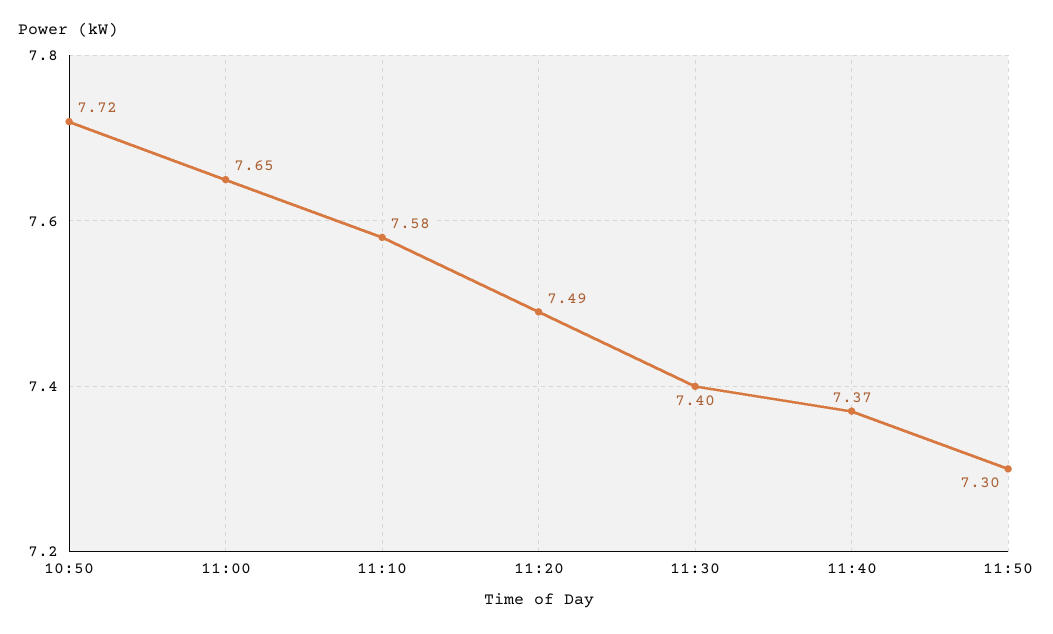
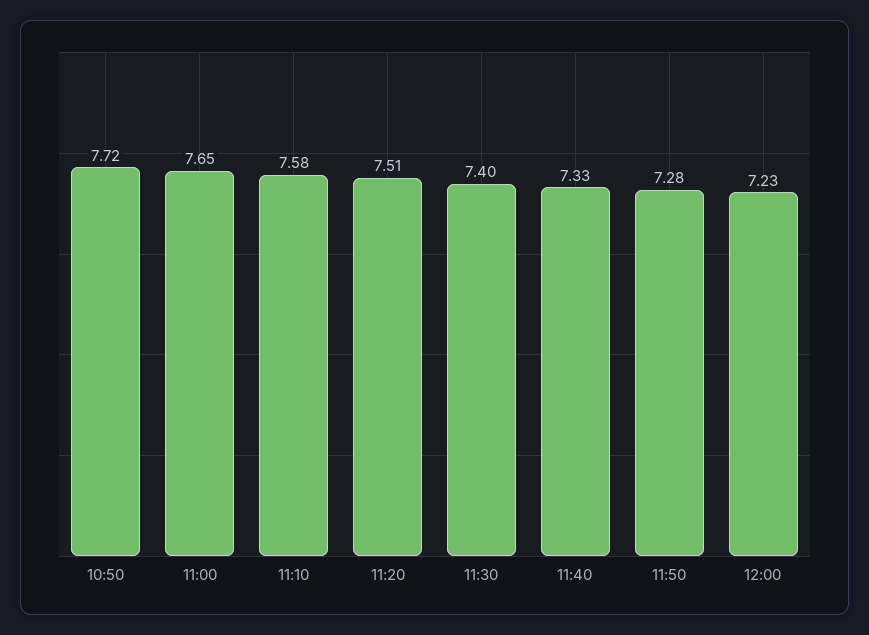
11:20: 7.49 -> 7.51
11:40: 7.37 -> 7.33
11:50: 7.3 -> 7.28
12:00: none -> 7.23

